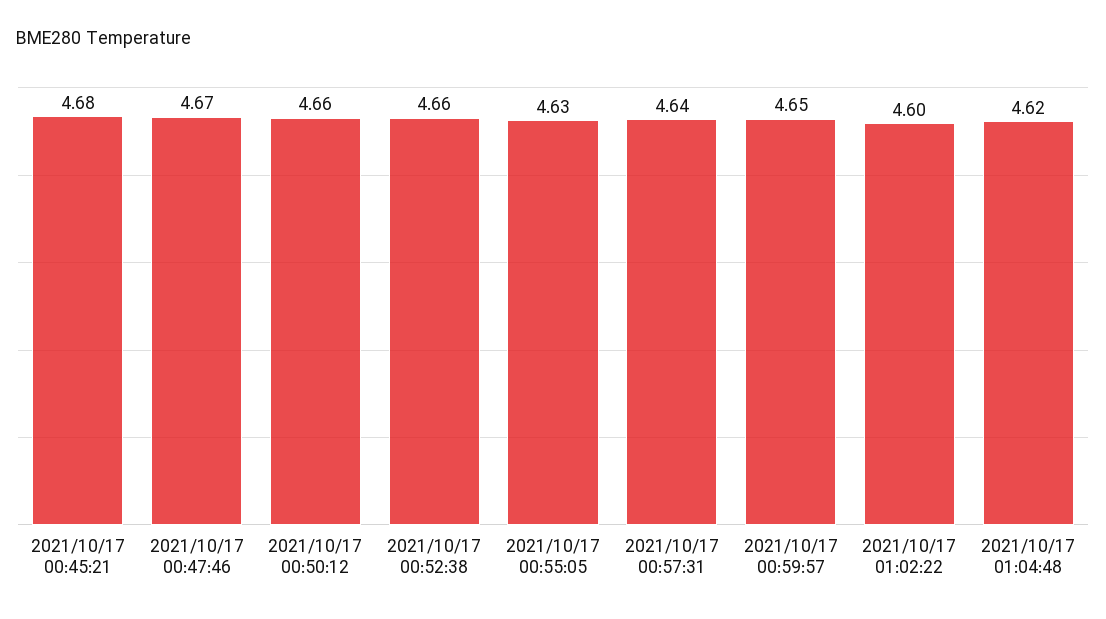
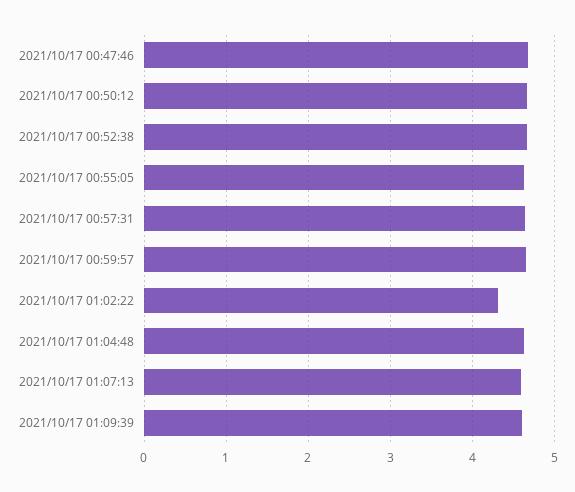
2021/10/17 00:45:21: 4.68 -> none
2021/10/17 01:02:22: 4.6 -> 4.3
2021/10/17 01:07:13: none -> 4.6
2021/10/17 01:09:39: none -> 4.6

